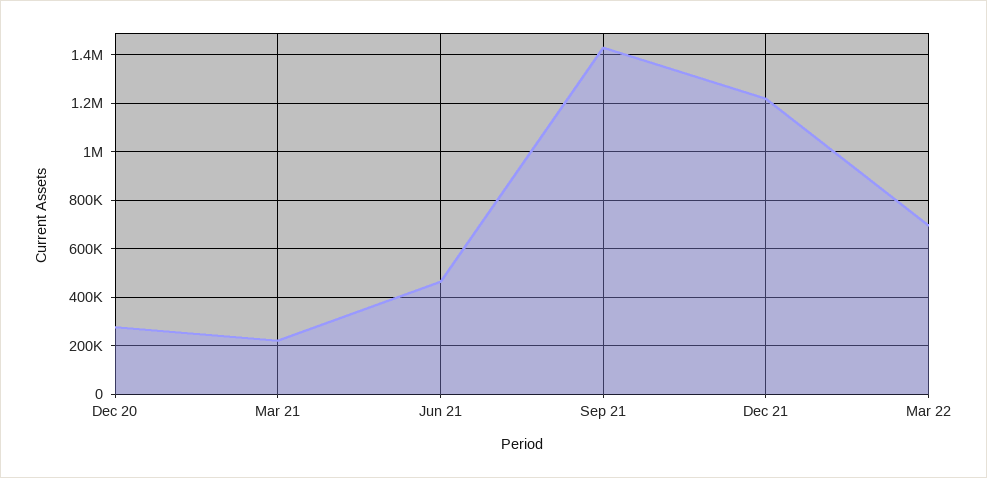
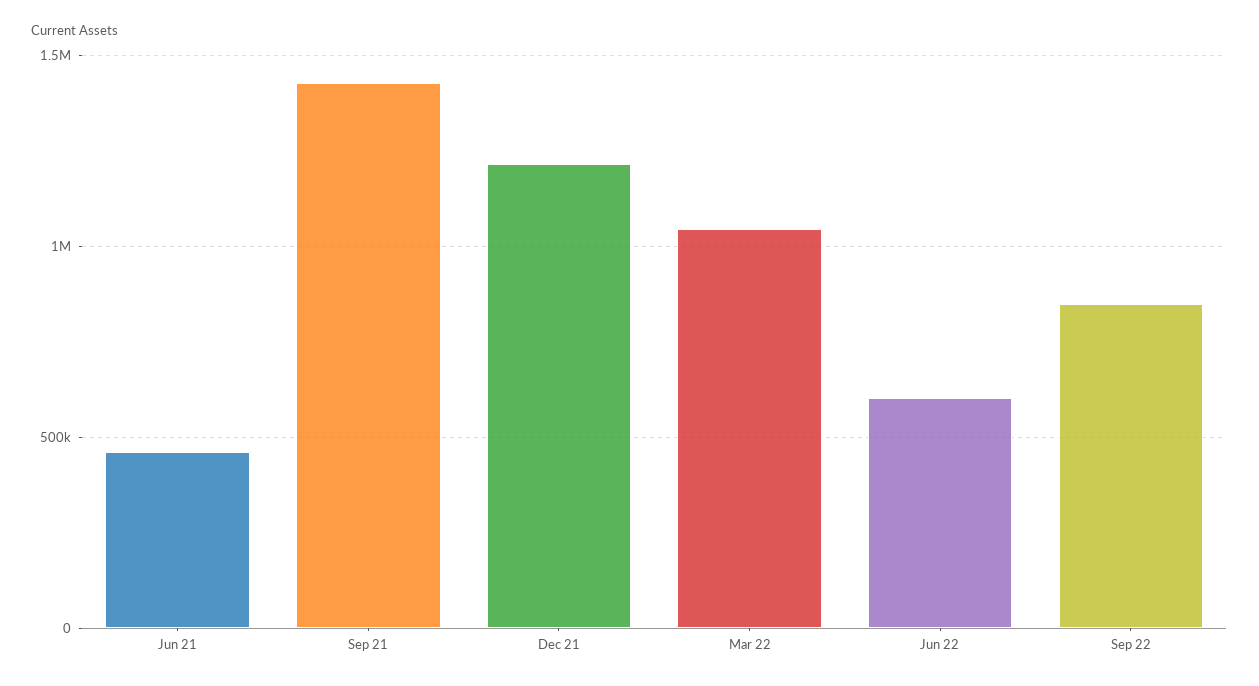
Dec 20: 275000 -> none
Mar 21: 225000 -> none
Mar 22: 700000 -> 1050000
Jun 22: none -> 600000
Sep 22: none -> 850000

